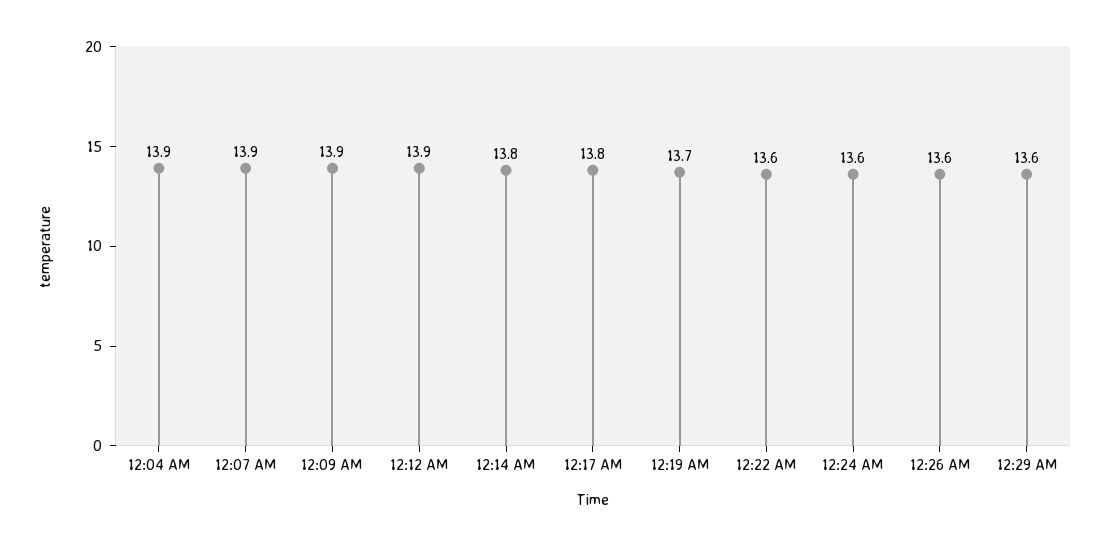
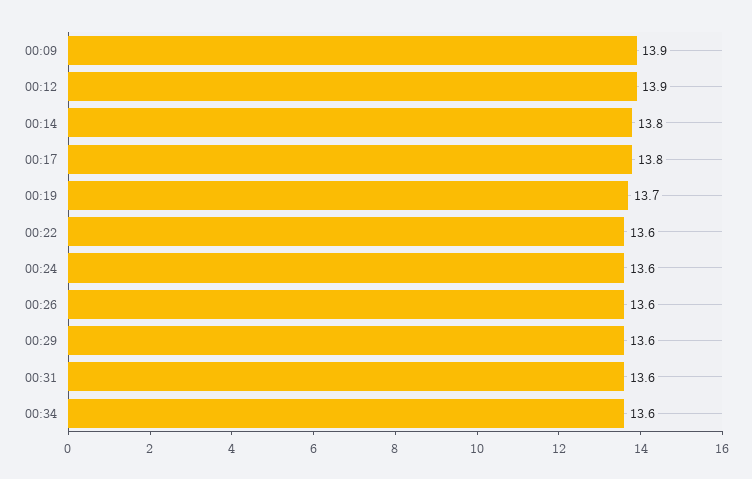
12:04 AM: 13.9 -> none
12:07 AM: 13.9 -> none
00:31: none -> 13.6
00:34: none -> 13.6

